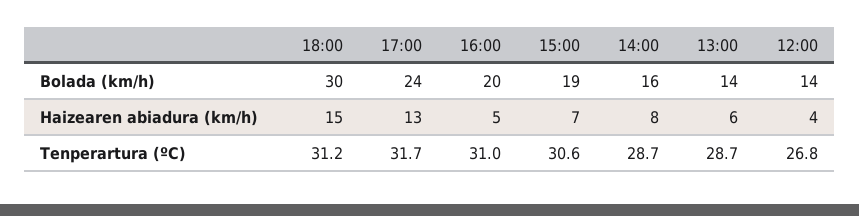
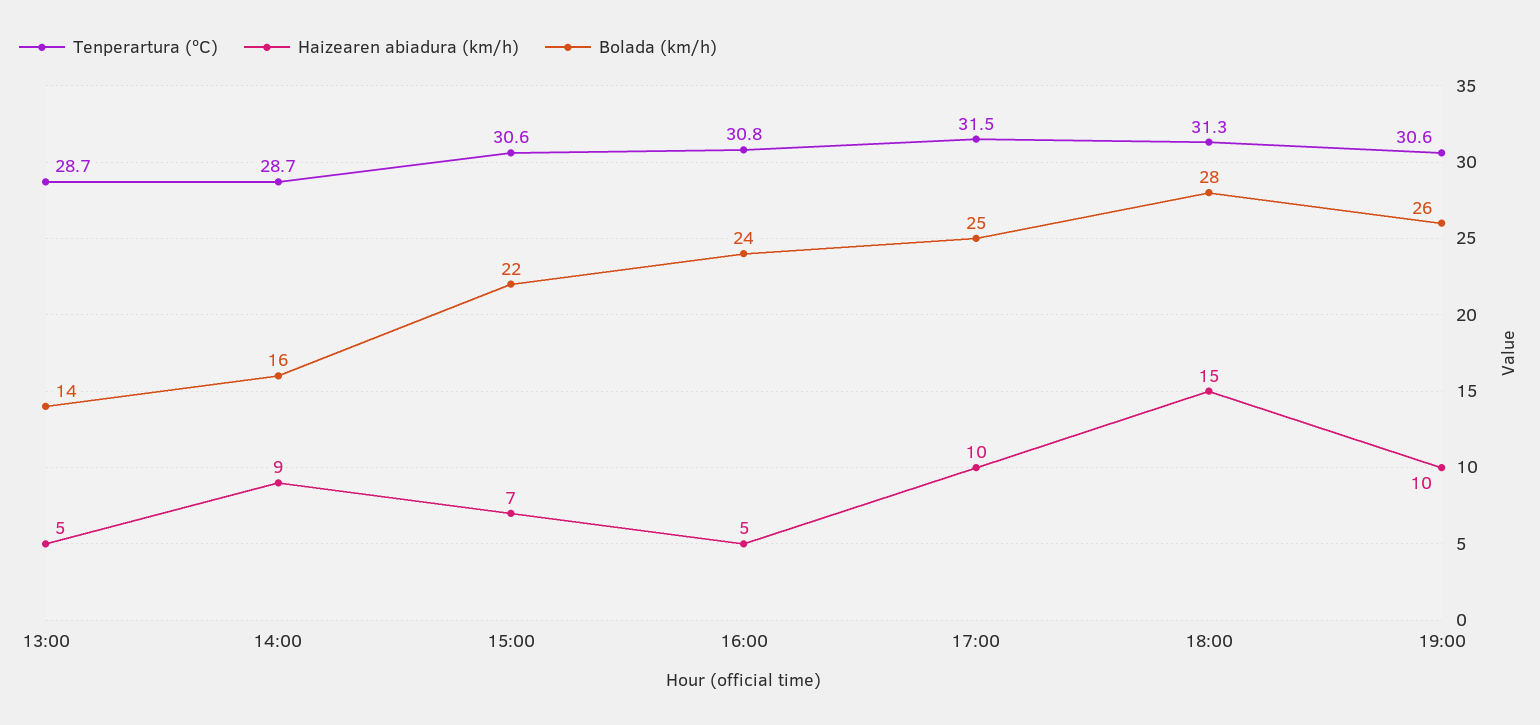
Bolada (km/h), 18:00: 30 -> 28
Bolada (km/h), 17:00: 24 -> 25
Bolada (km/h), 16:00: 20 -> 24
Bolada (km/h), 15:00: 19 -> 22
Bolada (km/h), 12:00: 14 -> none
Haizearen abiadura (km/h), 17:00: 13 -> 10
Haizearen abiadura (km/h), 14:00: 8 -> 9
Haizearen abiadura (km/h), 13:00: 6 -> 5
Haizearen abiadura (km/h), 12:00: 4 -> none
Tenperartura (ºC), 18:00: 31.2 -> 31.3
Tenperartura (ºC), 17:00: 31.7 -> 31.5
Tenperartura (ºC), 16:00: 31 -> 30.8
Tenperartura (ºC), 12:00: 26.8 -> none
Tenperartura (ºC), 19:00: none -> 30.6
Haizearen abiadura (km/h), 19:00: none -> 10
Bolada (km/h), 19:00: none -> 26

